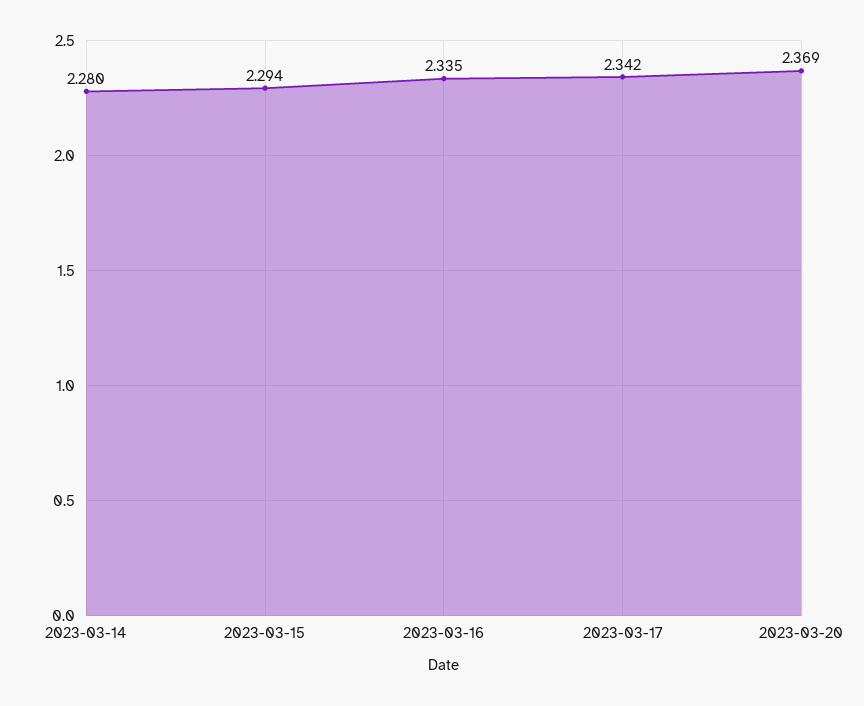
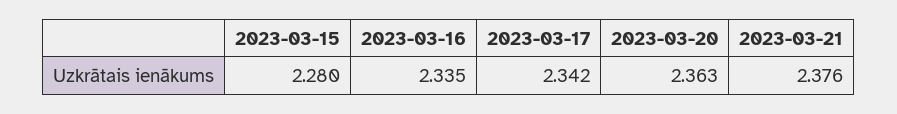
2023-03-14: 2.28 -> none
2023-03-15: 2.294 -> 2.28
2023-03-20: 2.369 -> 2.363
2023-03-21: none -> 2.376

